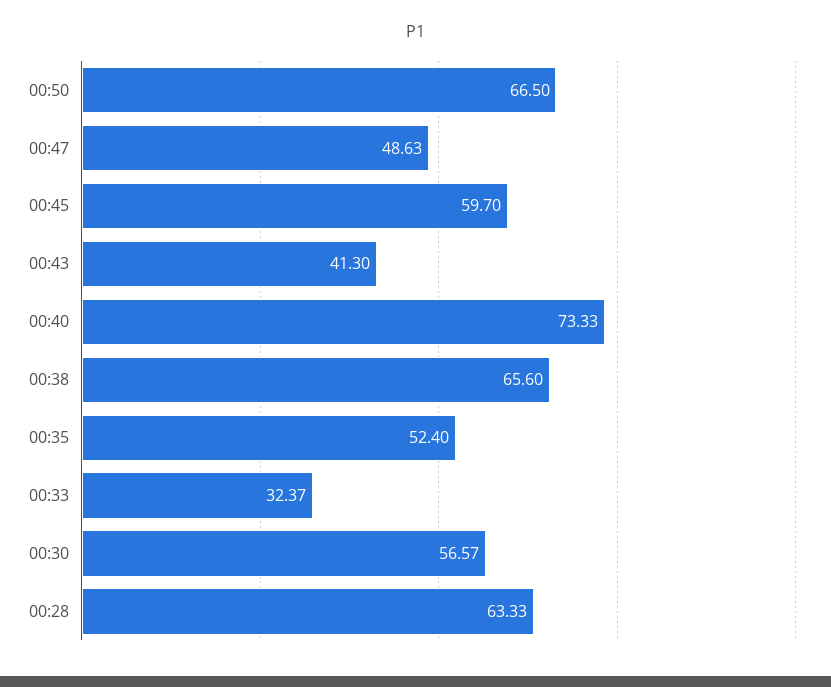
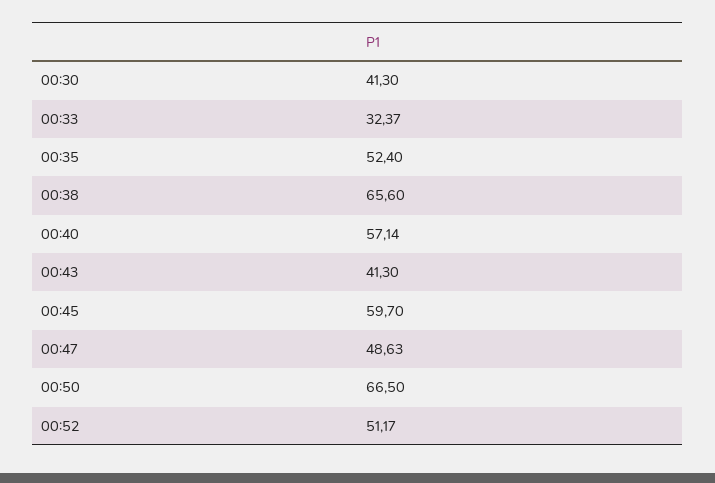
00:40: 73.33 -> 57.14
00:30: 56.57 -> 41.3
00:28: 63.33 -> none
00:52: none -> 51.17

